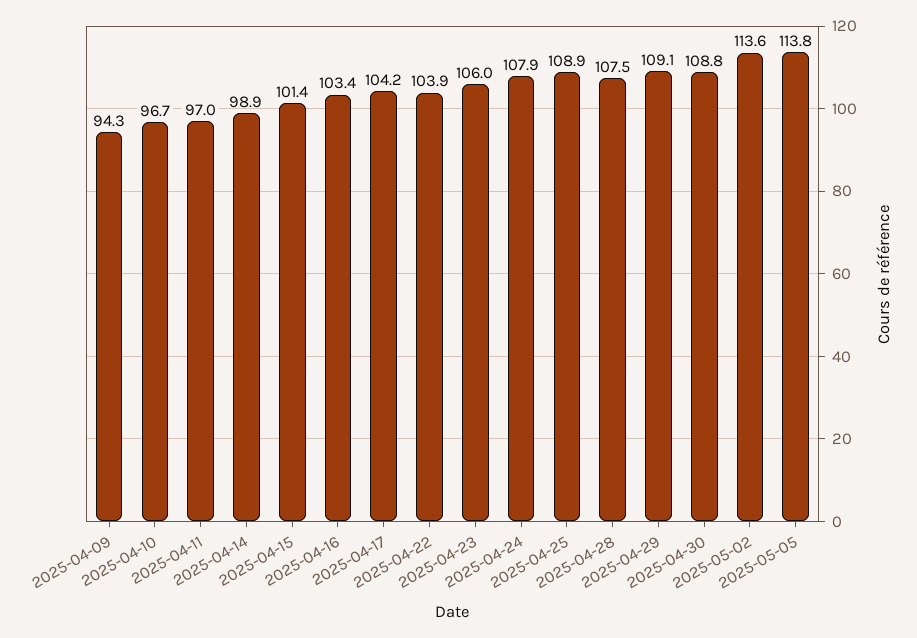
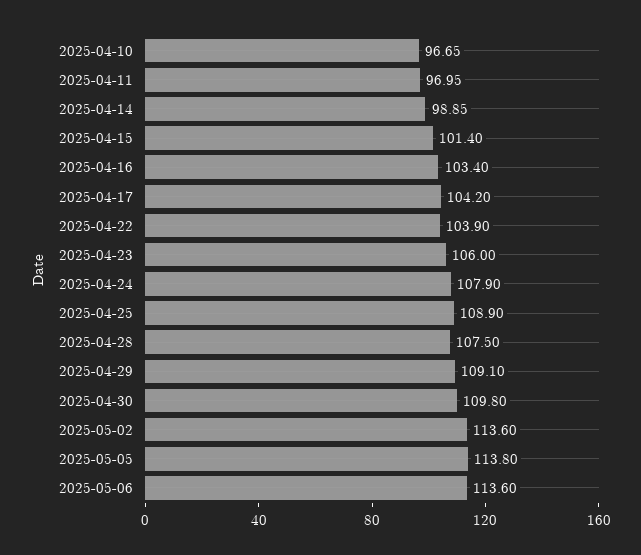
2025-04-09: 94.3 -> none
2025-04-30: 108.8 -> 109.8
2025-05-06: none -> 113.6

